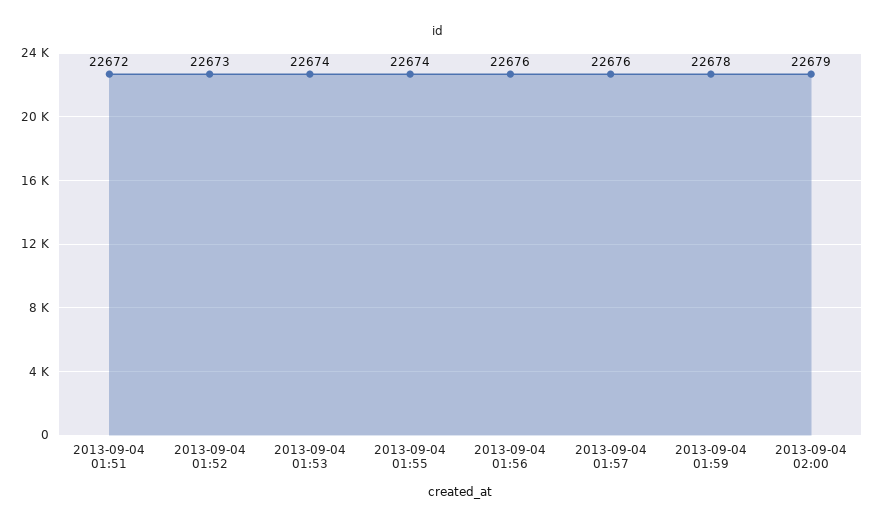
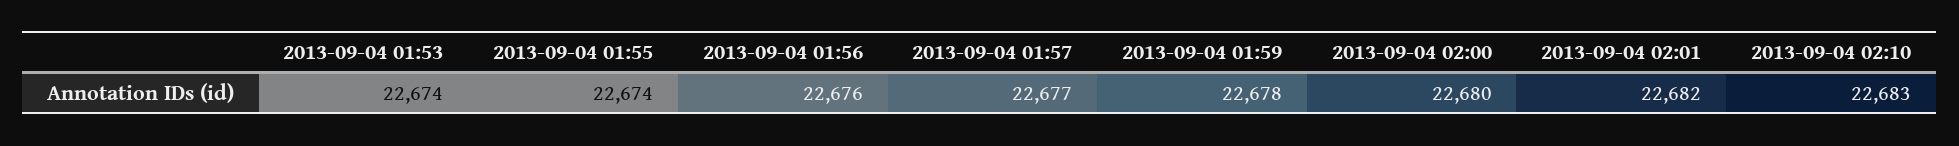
2013-09-04 01:51: 22672 -> none
2013-09-04 01:52: 22673 -> none
2013-09-04 01:57: 22676 -> 22677
2013-09-04 02:00: 22679 -> 22680
2013-09-04 02:01: none -> 22682
2013-09-04 02:10: none -> 22683

